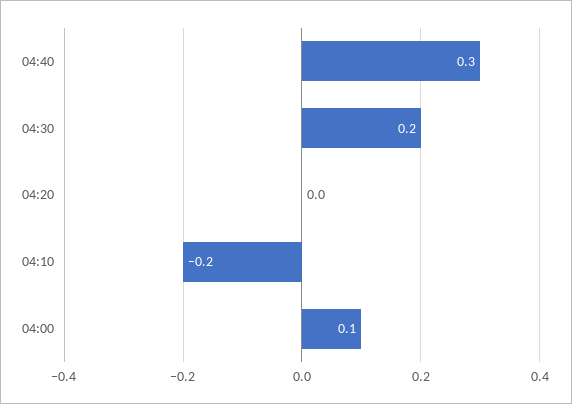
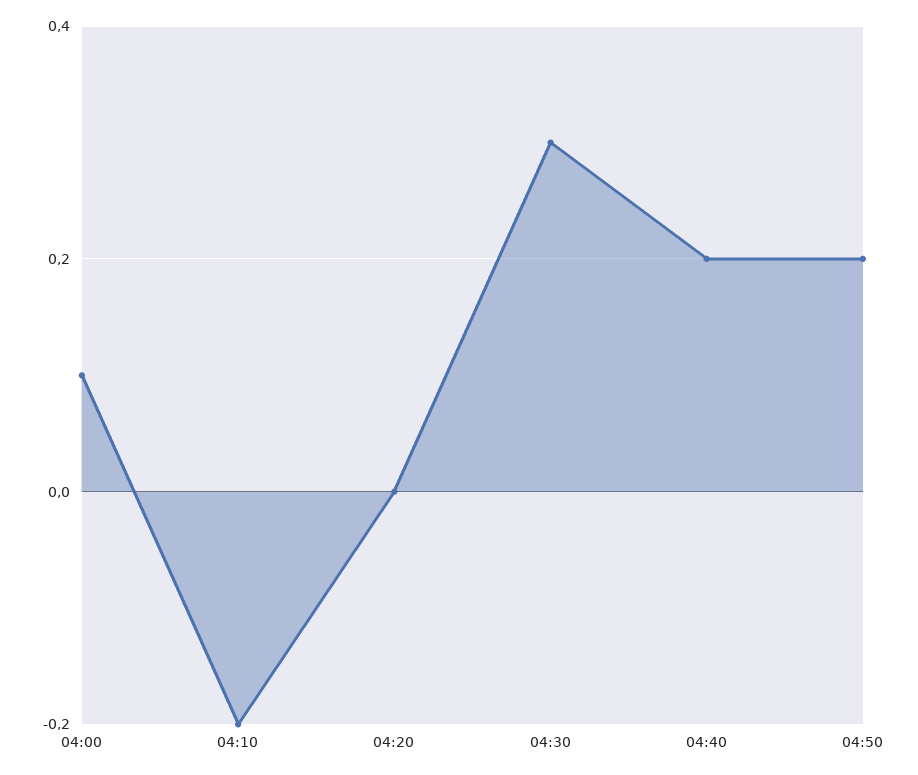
04:40: 0.3 -> 0.2
04:30: 0.2 -> 0.3
04:50: none -> 0.2

